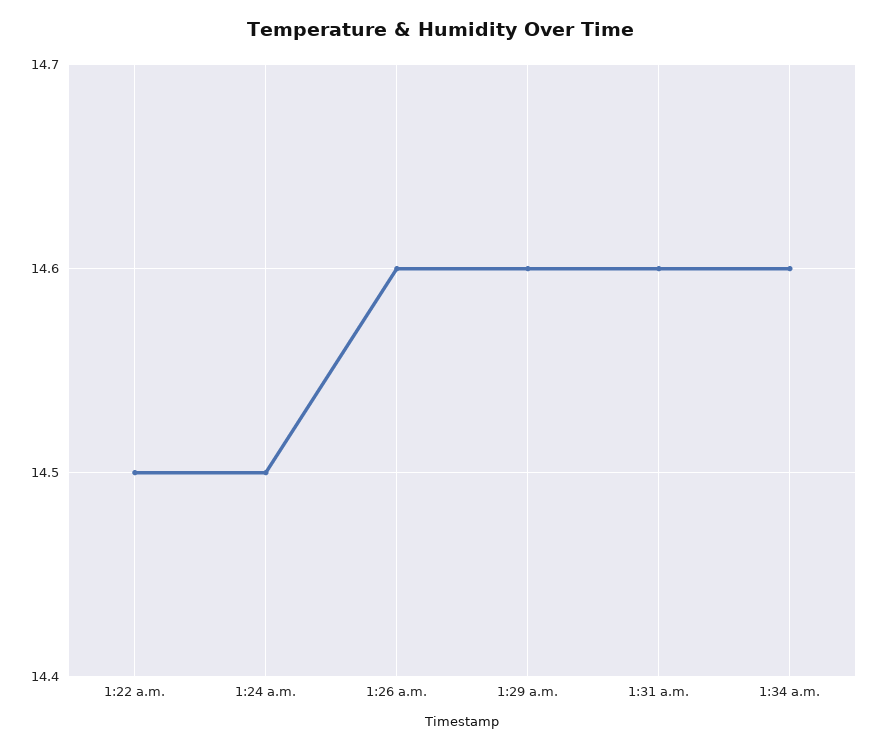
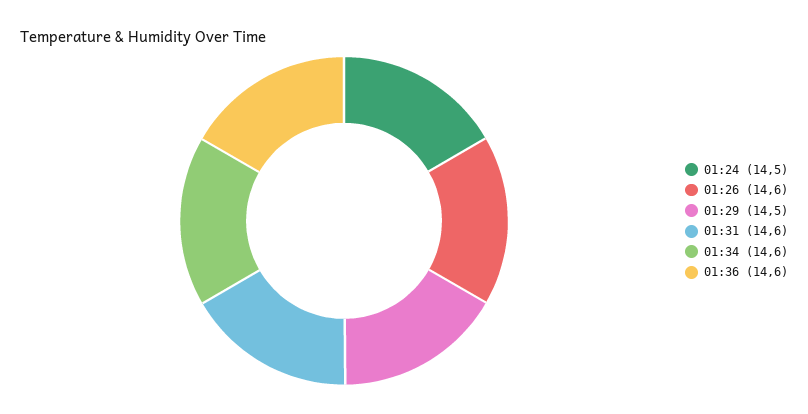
1:22 a.m.: 14.5 -> none
1:29 a.m.: 14.6 -> 14.5
01:36: none -> 14.6

